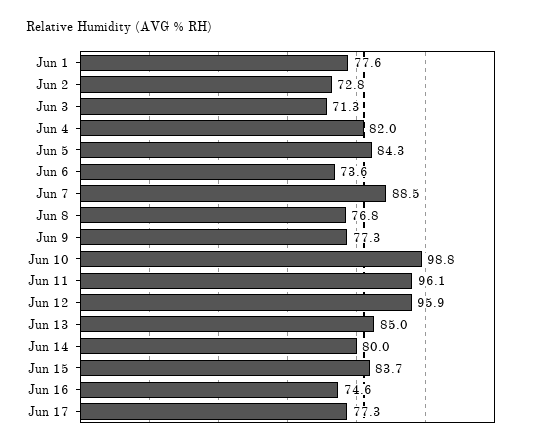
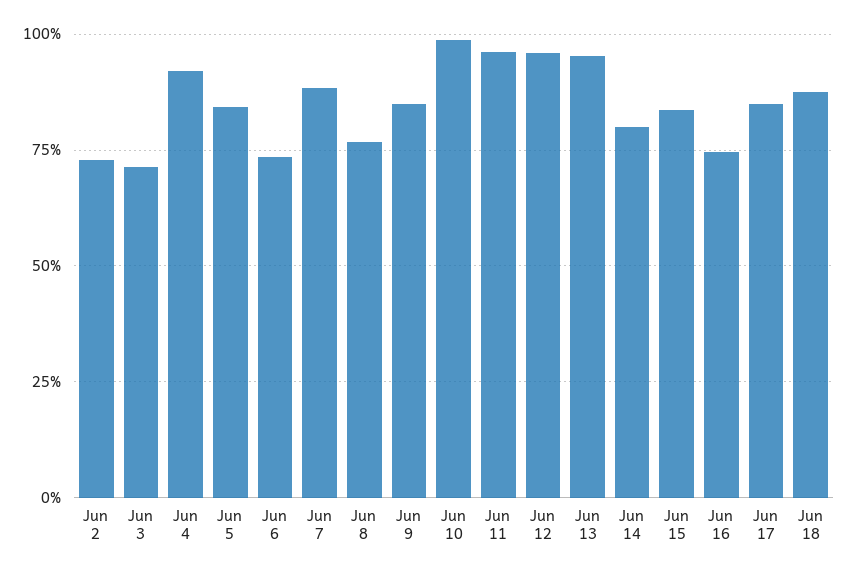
Jun 1: 77.6 -> none
Jun 4: 82 -> 92.5
Jun 9: 77.3 -> 85
Jun 13: 85 -> 95
Jun 17: 77.3 -> 85
Jun 18: none -> 87.5

